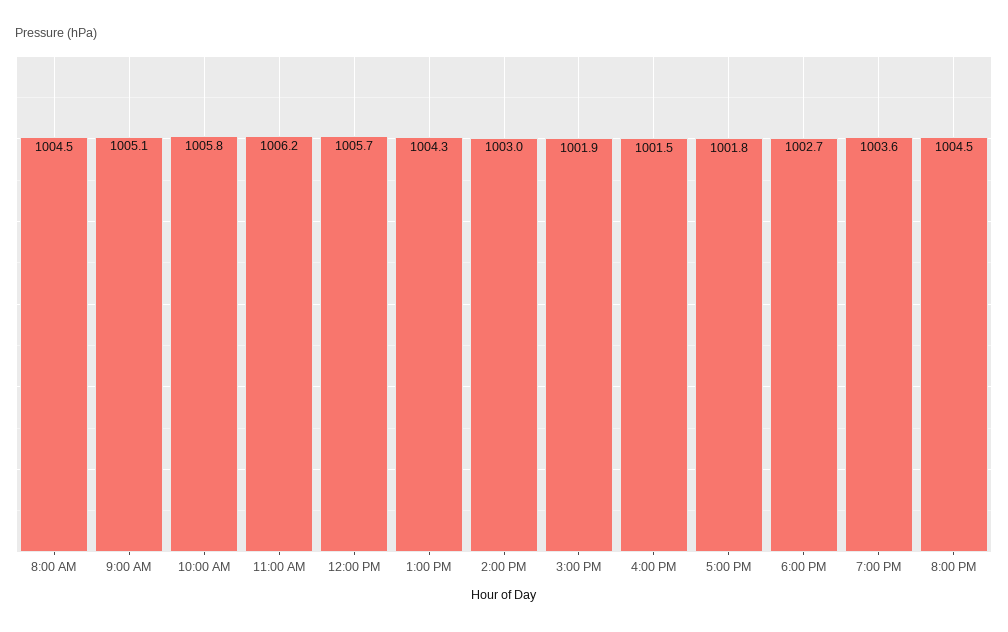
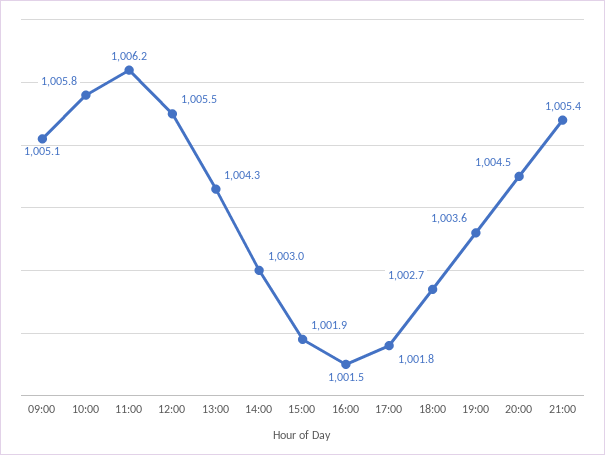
8:00 AM: 1004.5 -> none
12:00 PM: 1005.7 -> 1005.5
21:00: none -> 1005.4

